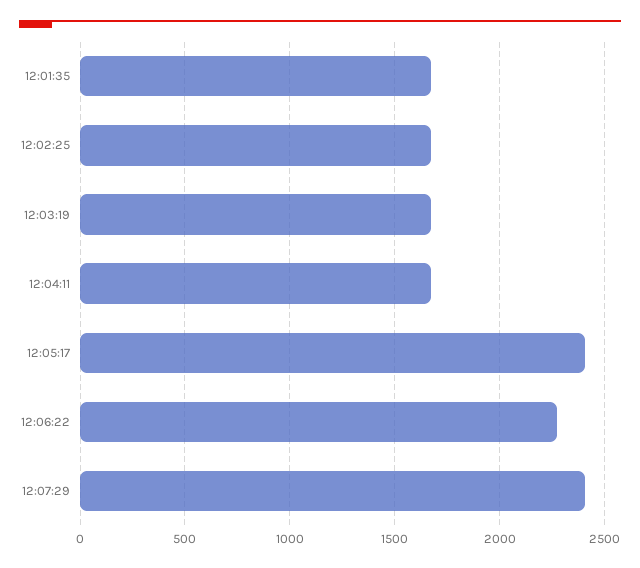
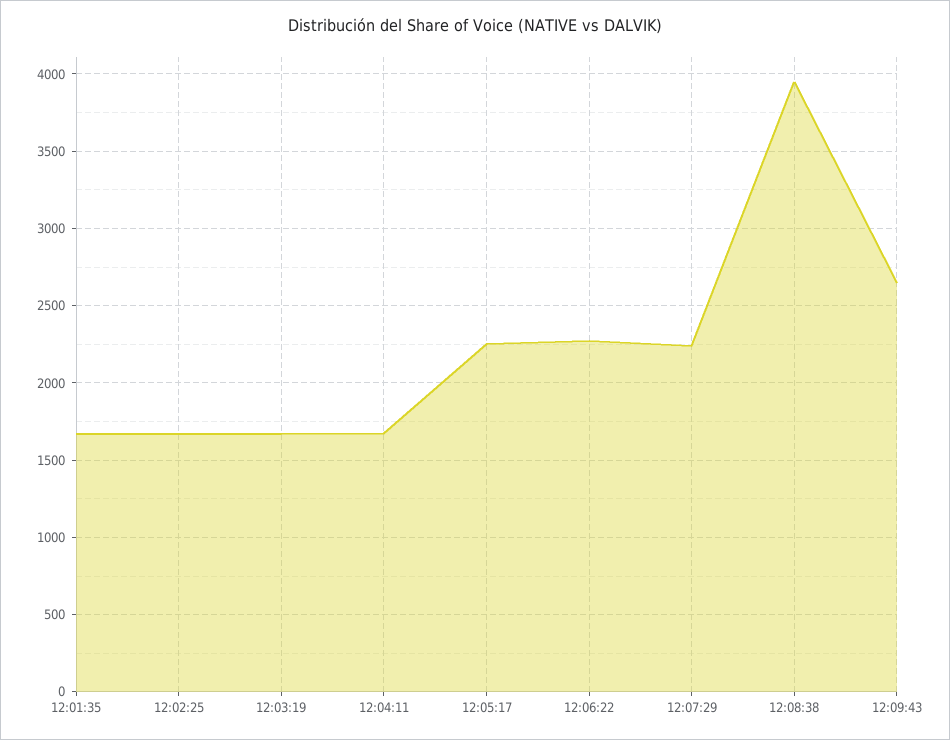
12:05:17: 2400 -> 2250
12:07:29: 2400 -> 2250
12:08:38: none -> 3950
12:09:43: none -> 2650

